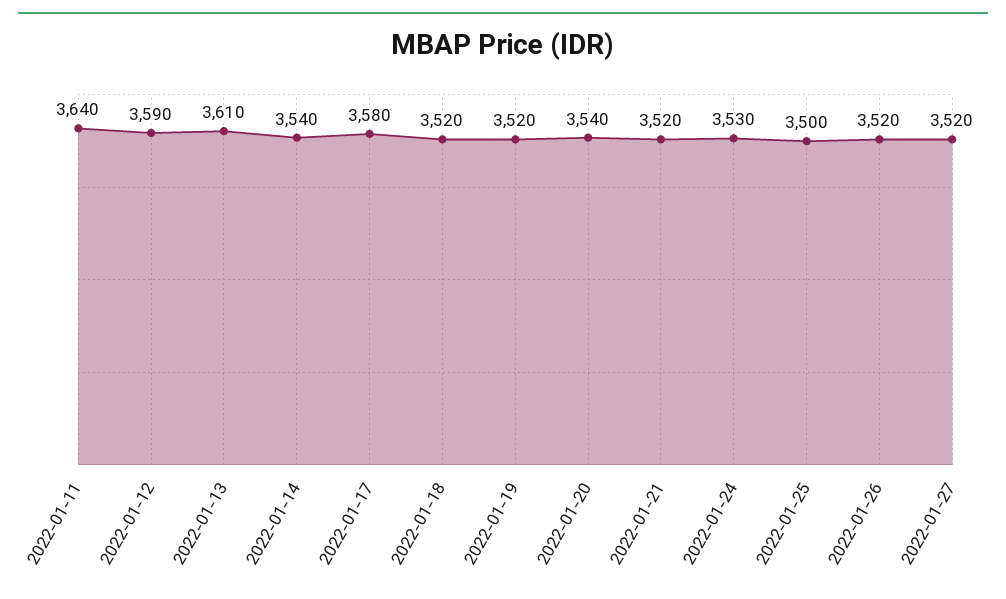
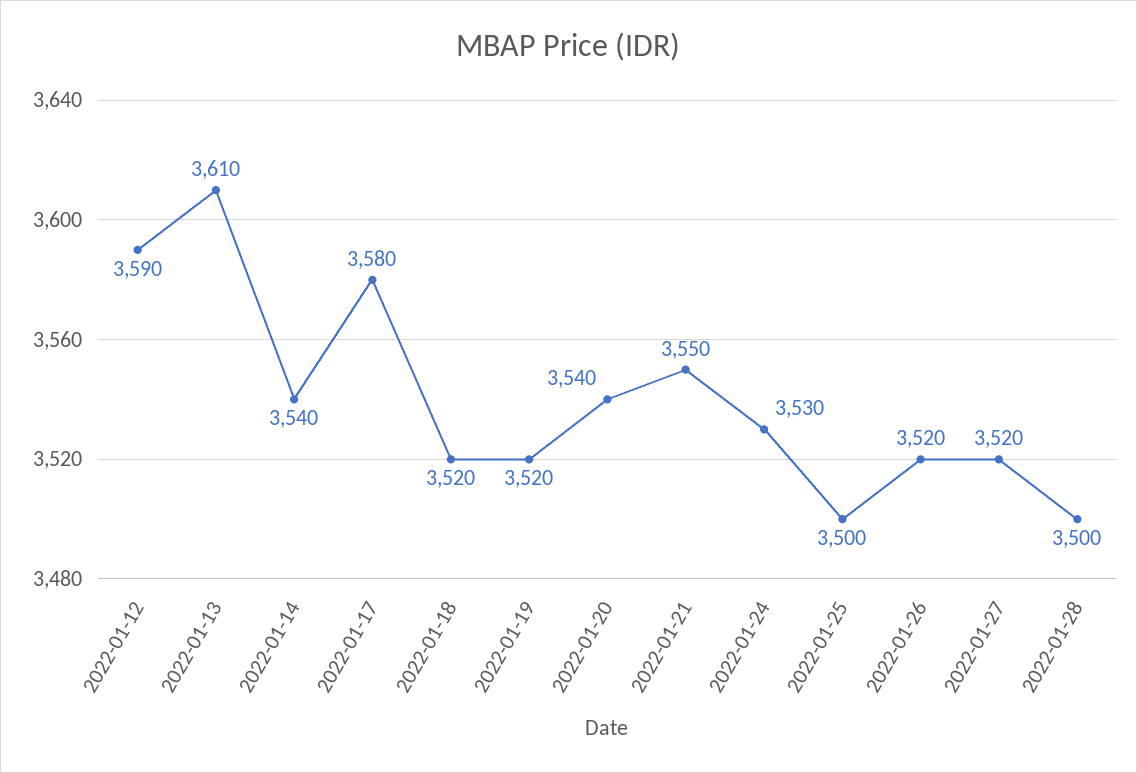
2022-01-11: 3640 -> none
2022-01-21: 3520 -> 3550
2022-01-28: none -> 3500

